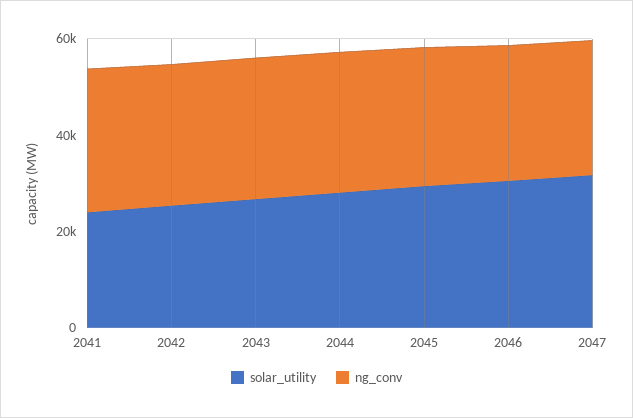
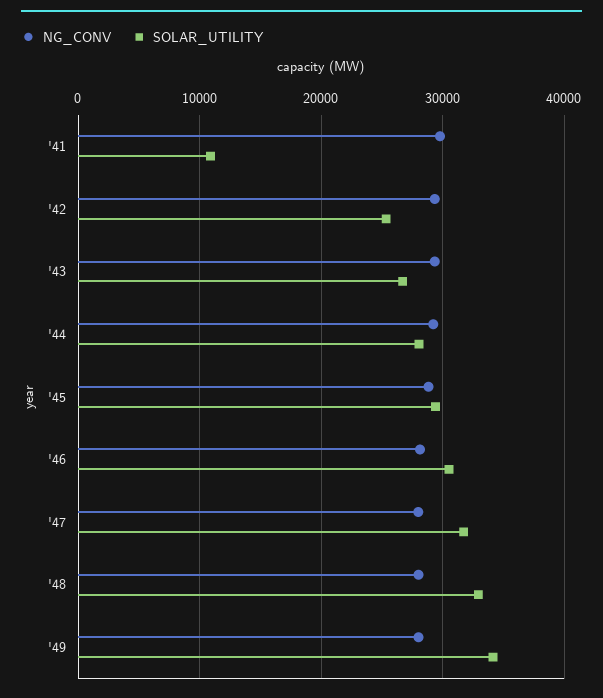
solar_utility, 2041: 25000 -> 11000
ng_conv, '48: none -> 28000
solar_utility, '48: none -> 33000
ng_conv, '49: none -> 28000
solar_utility, '49: none -> 34000

